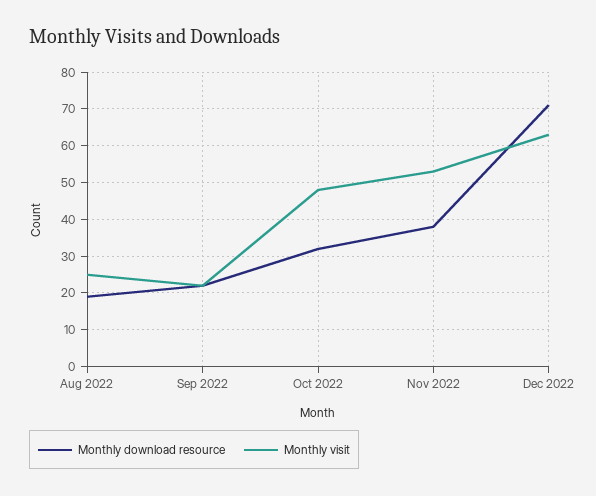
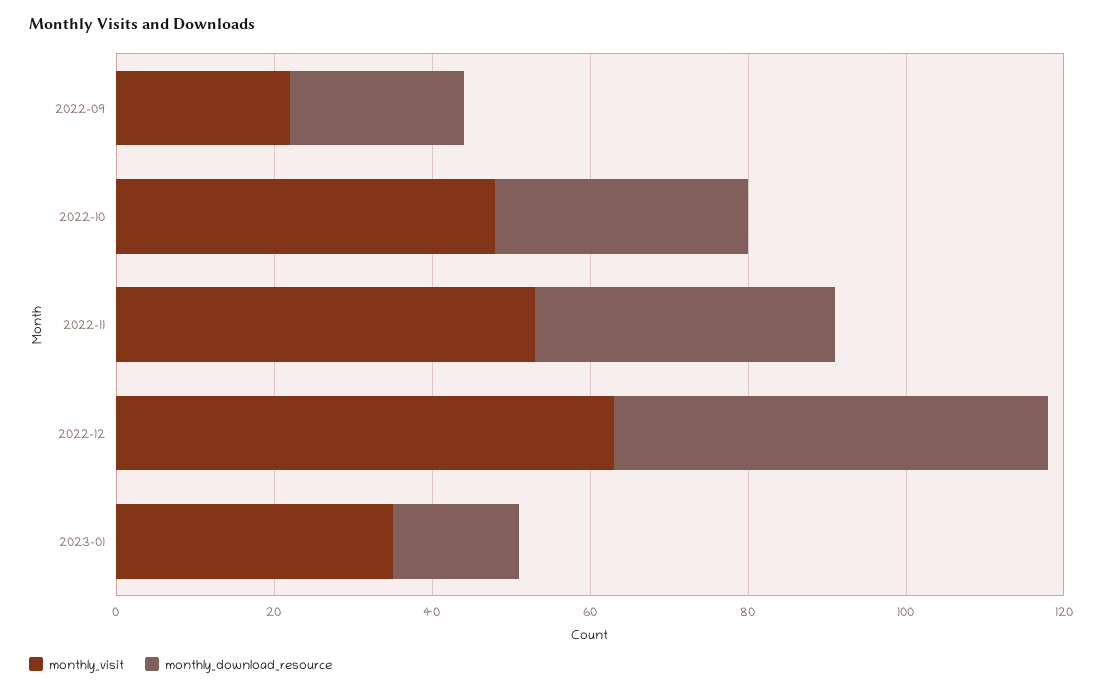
Monthly download resource, Aug 2022: 20 -> none
Monthly visit, Aug 2022: 25 -> none
Monthly download resource, Dec 2022: 70 -> 55
Monthly visit, 2023-01: none -> 35
Monthly download resource, 2023-01: none -> 15

